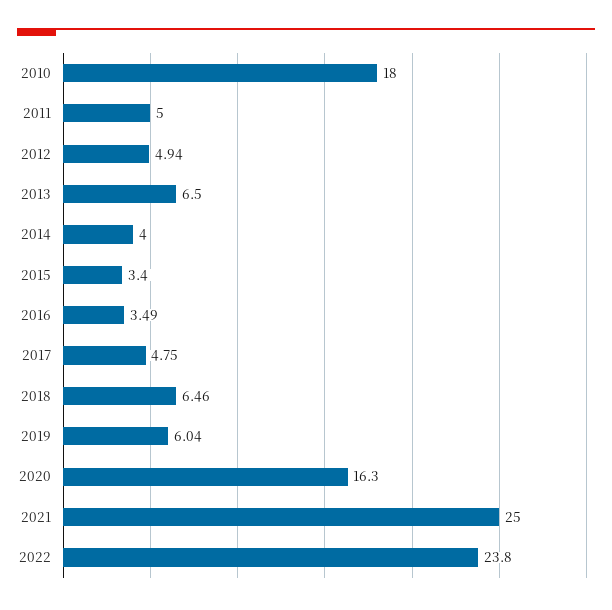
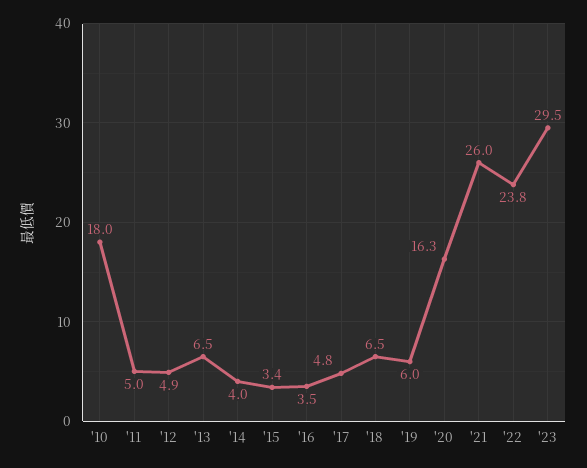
2021: 25 -> 26
'23: none -> 29.5

